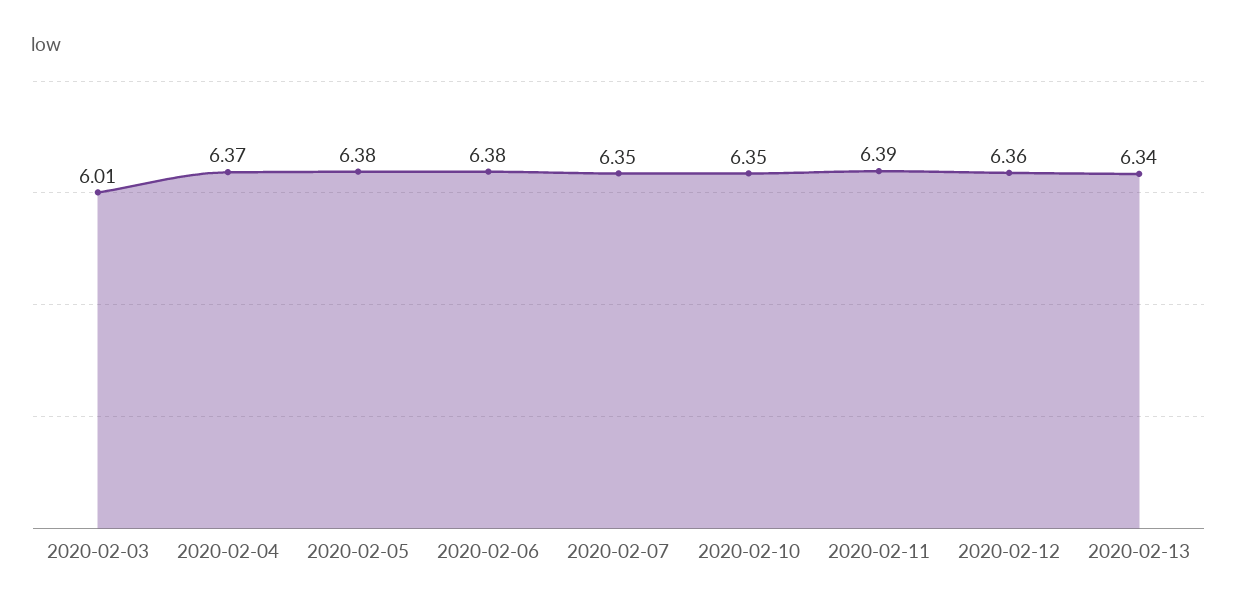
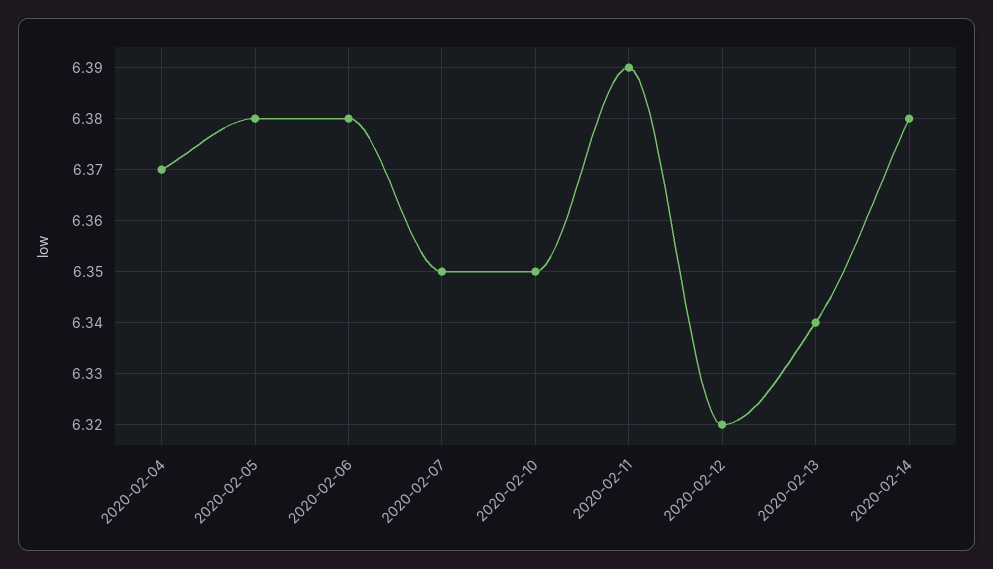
2020-02-03: 6.01 -> none
2020-02-12: 6.36 -> 6.32
2020-02-14: none -> 6.38

